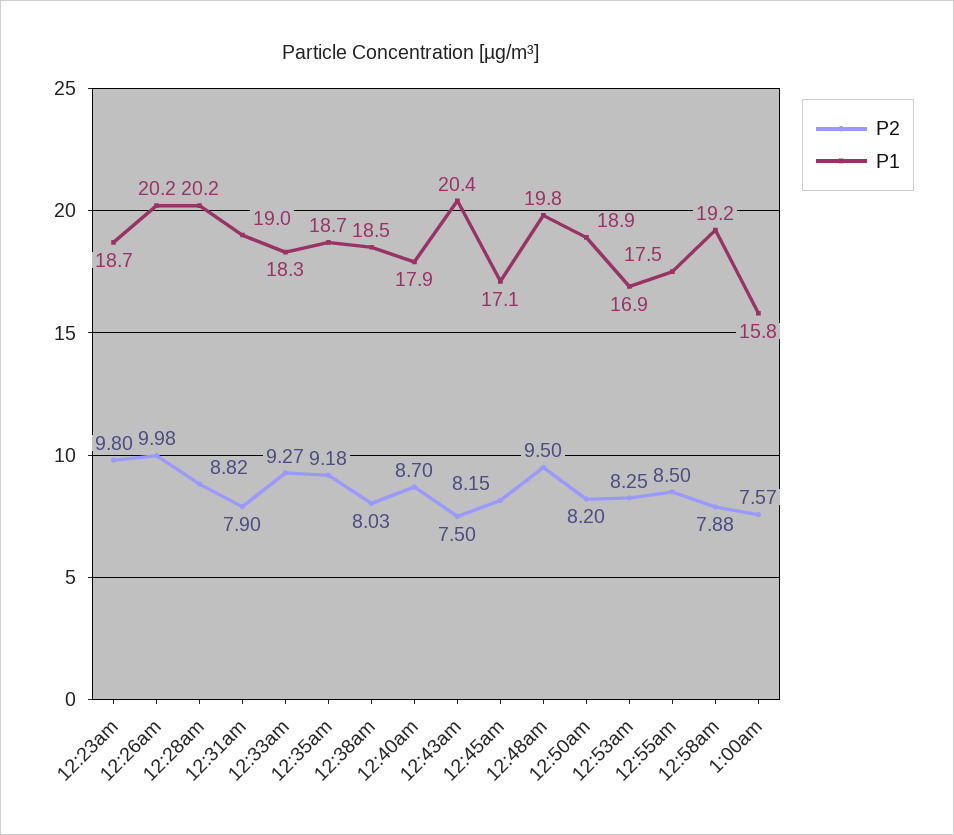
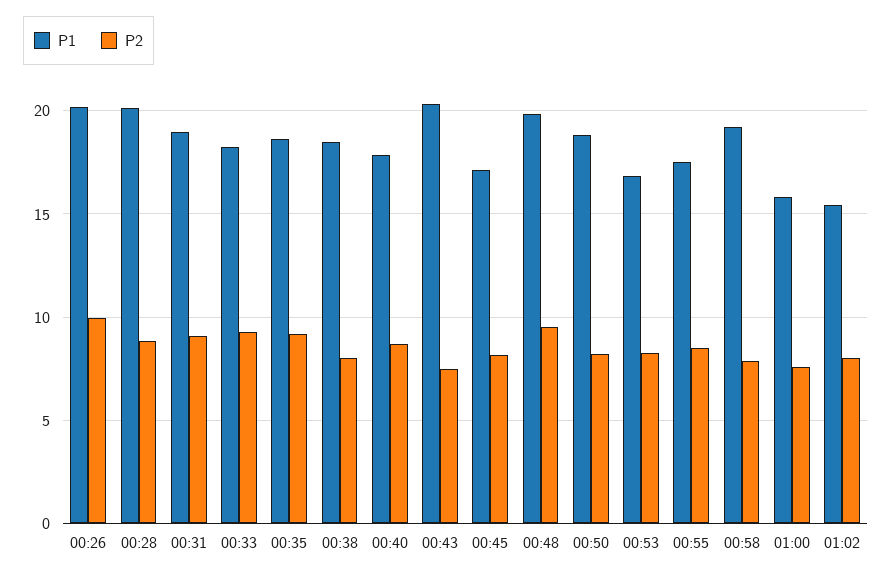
P2, 12:23am: 9.8 -> none
P1, 12:23am: 18.7 -> none
P2, 12:31am: 7.9 -> 9
P1, 01:02: none -> 15.5
P2, 01:02: none -> 8

